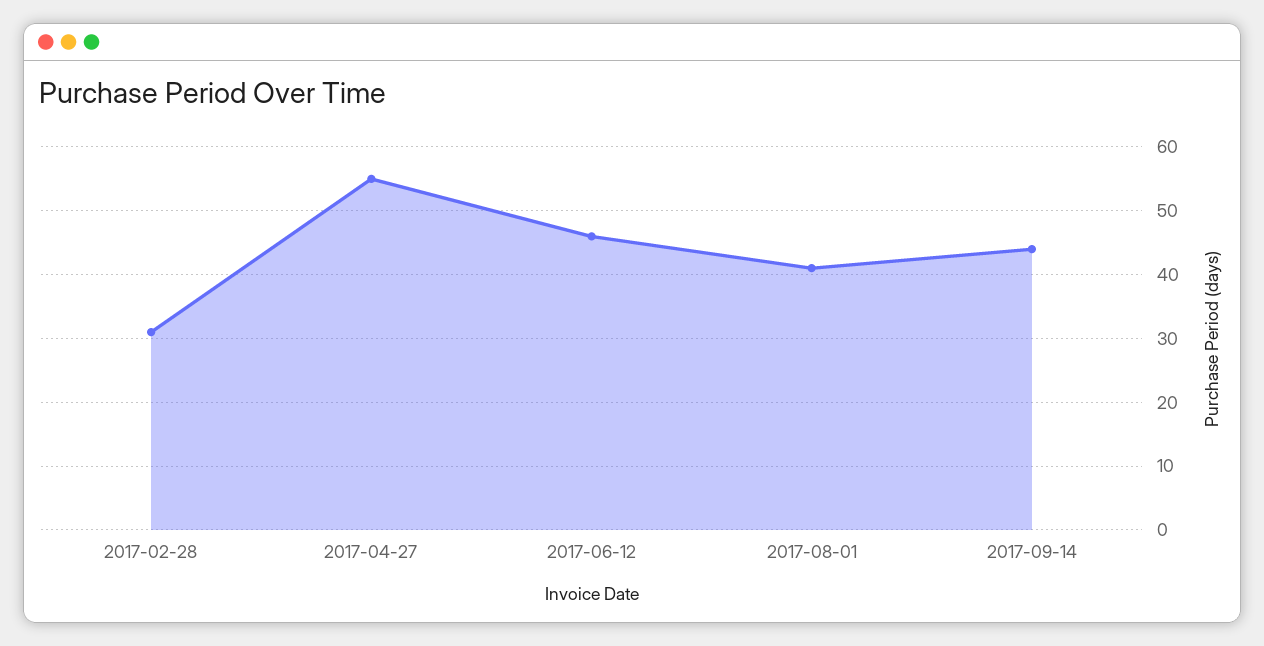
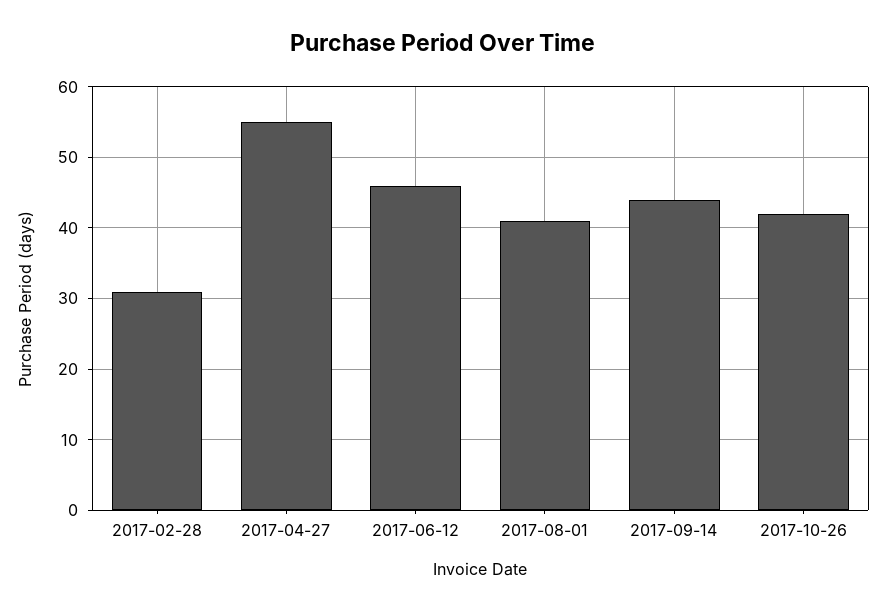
2017-10-26: none -> 42

